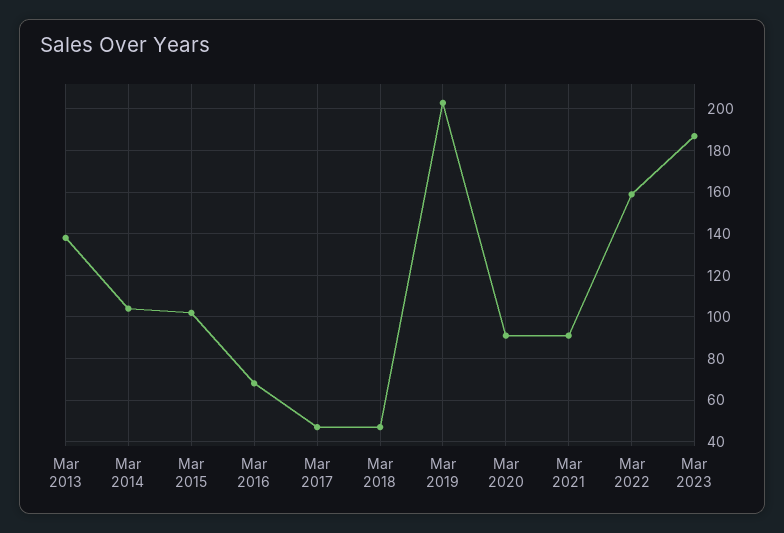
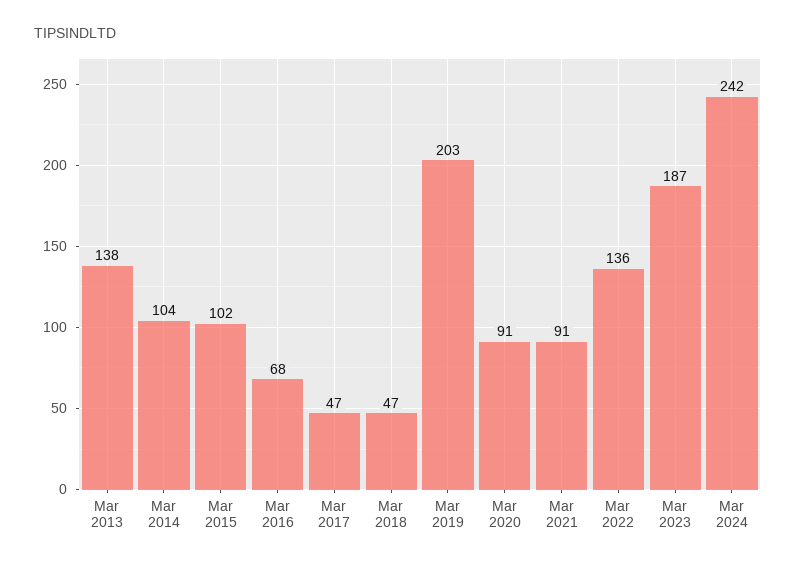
Mar 2022: 160 -> 136
Mar 2024: none -> 242

